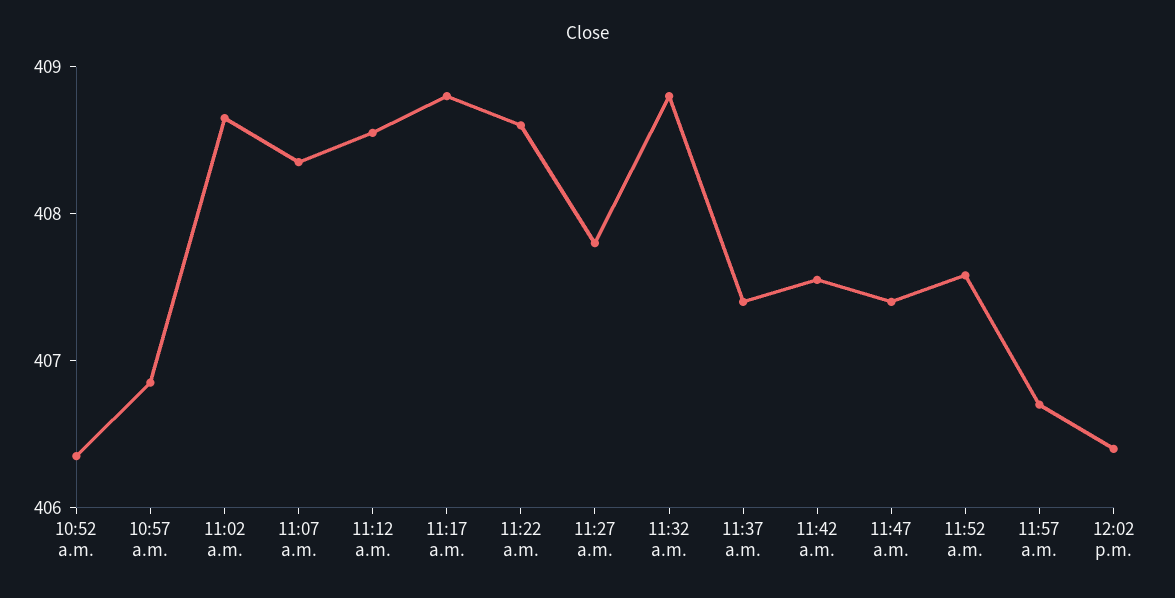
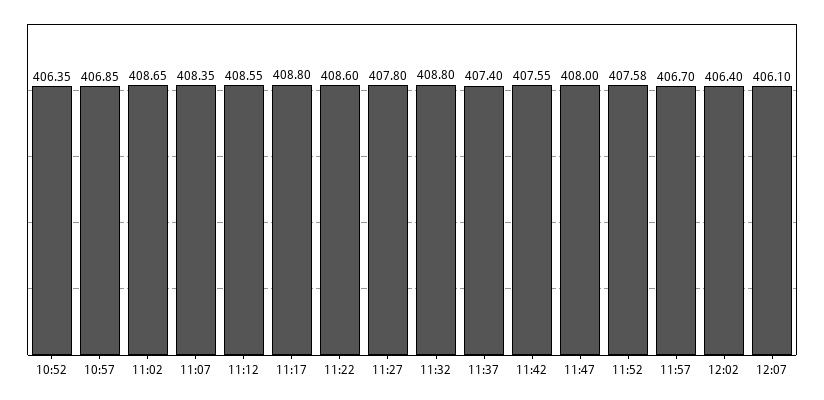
11:47 a.m.: 407.4 -> 408
12:07: none -> 406.1

